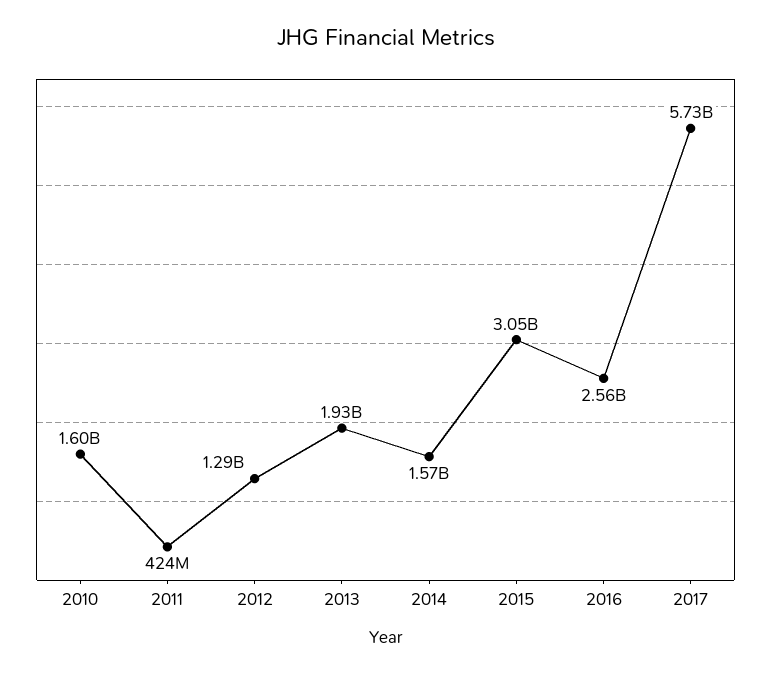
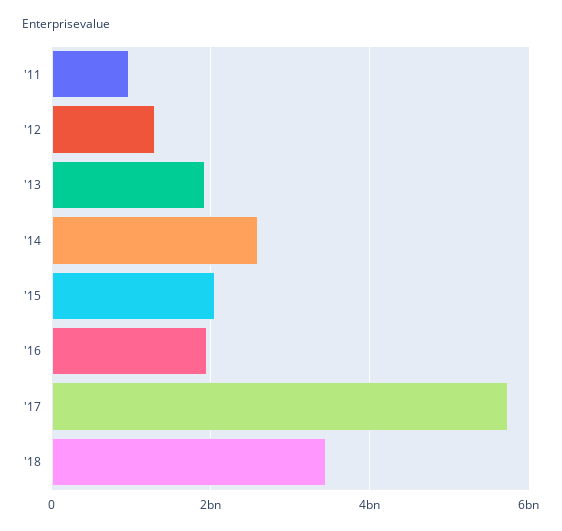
2010: 1600000000 -> none
2011: 424000000 -> 1000000000
2014: 1570000000 -> 2600000000
2015: 3050000000 -> 2000000000
2016: 2560000000 -> 2000000000
'18: none -> 3400000000

